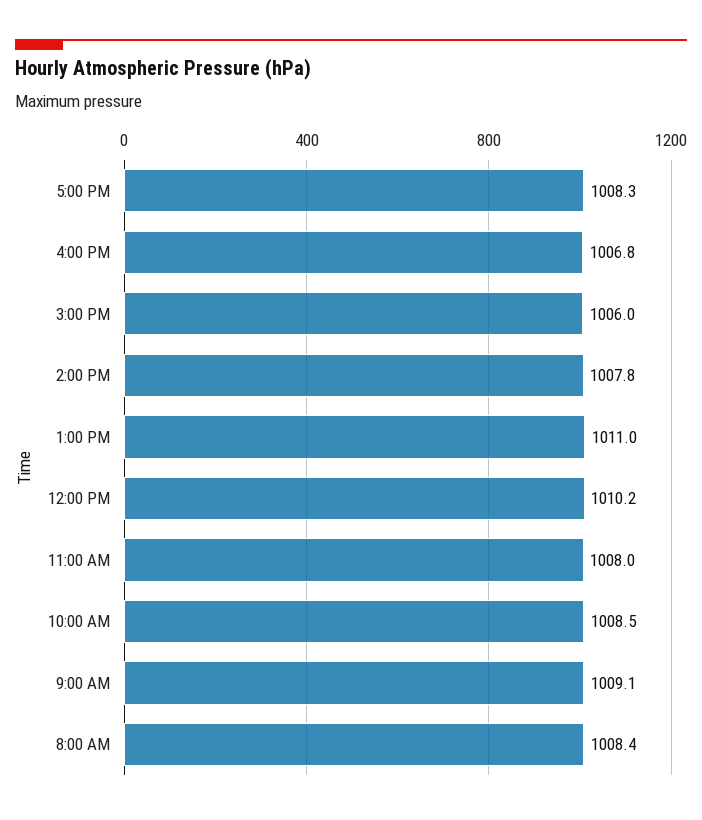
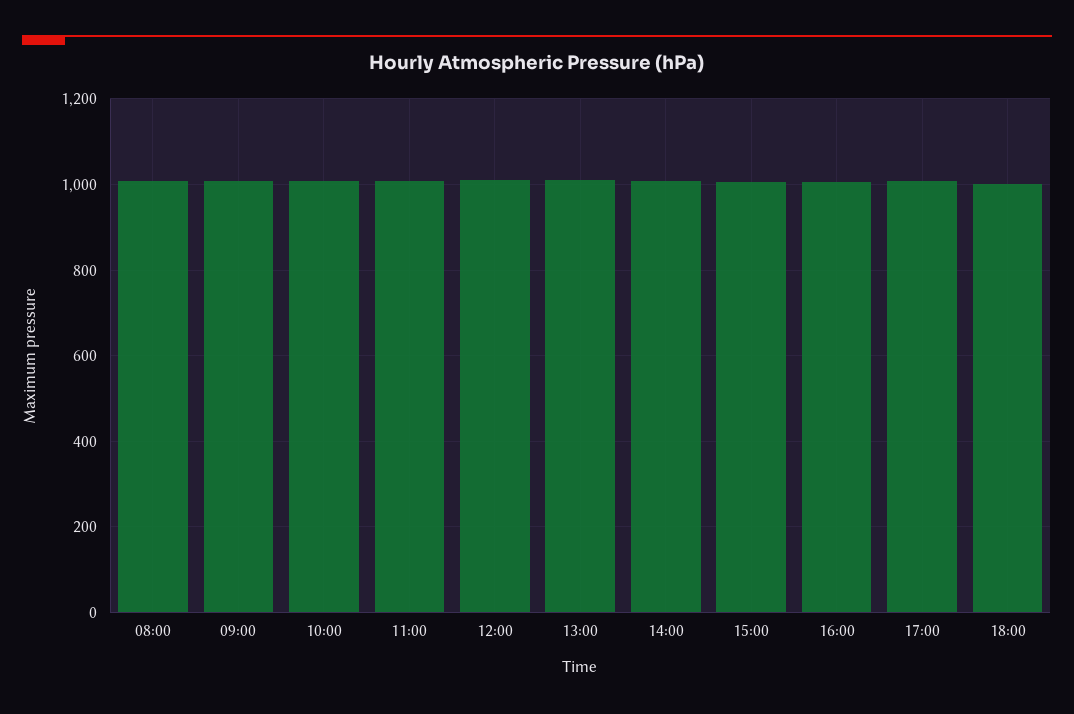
18:00: none -> 1000

